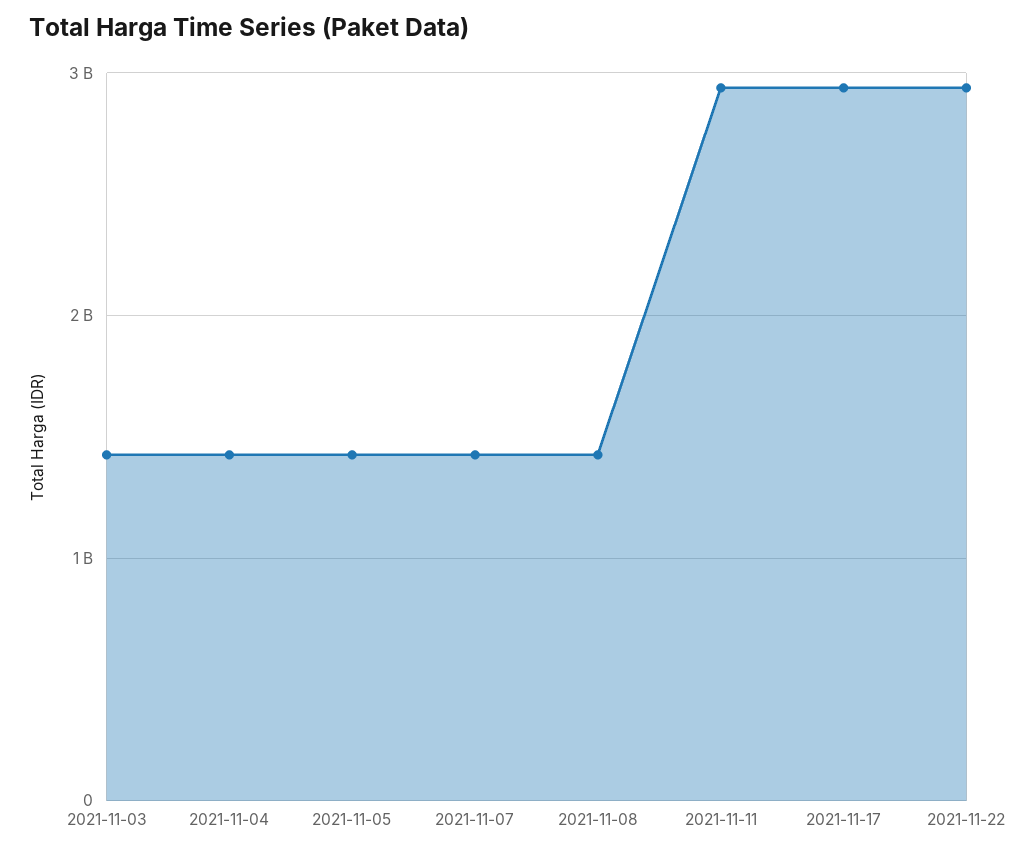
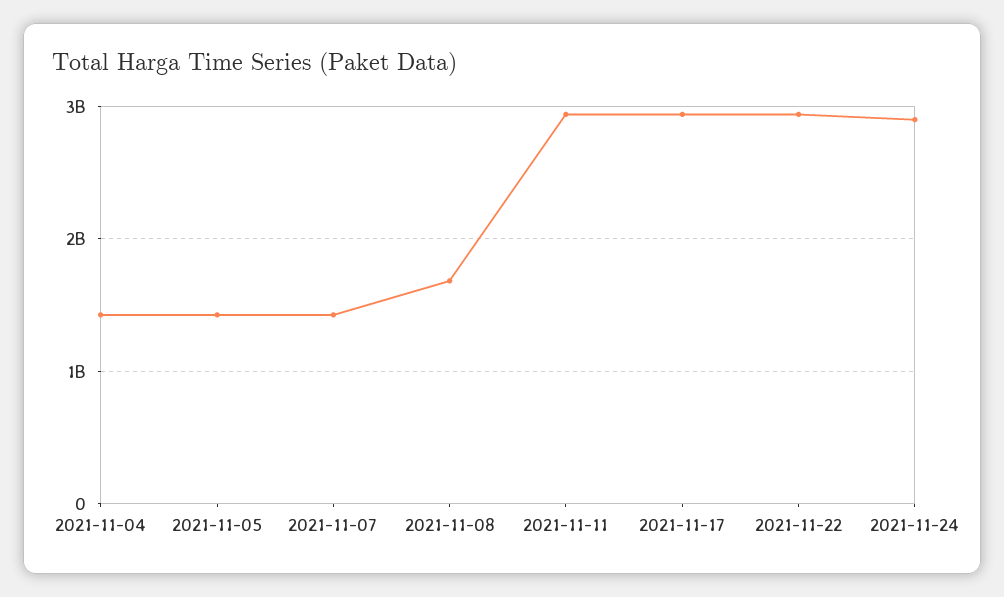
2021-11-03: 1400000000 -> none
2021-11-08: 1400000000 -> 1700000000
2021-11-24: none -> 2900000000

